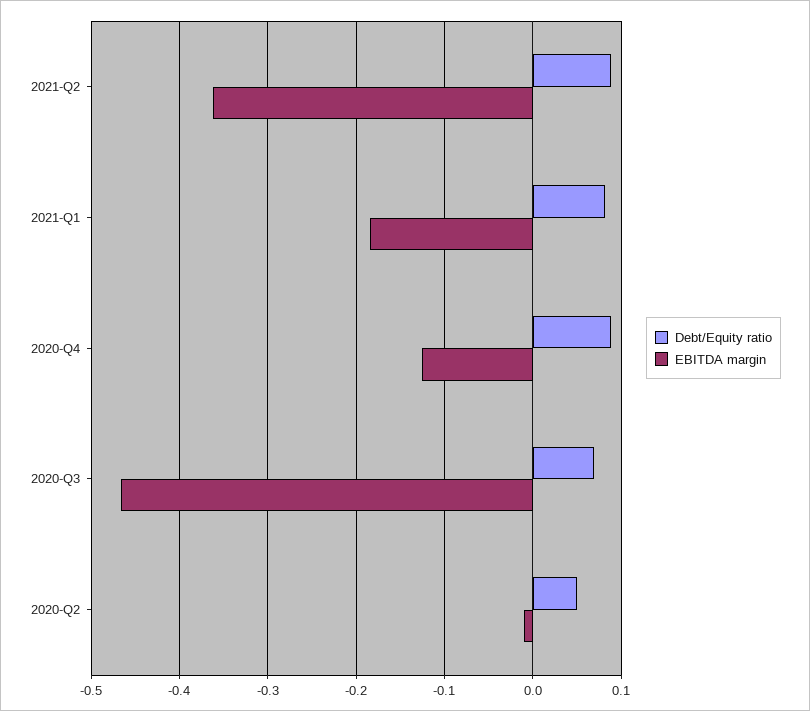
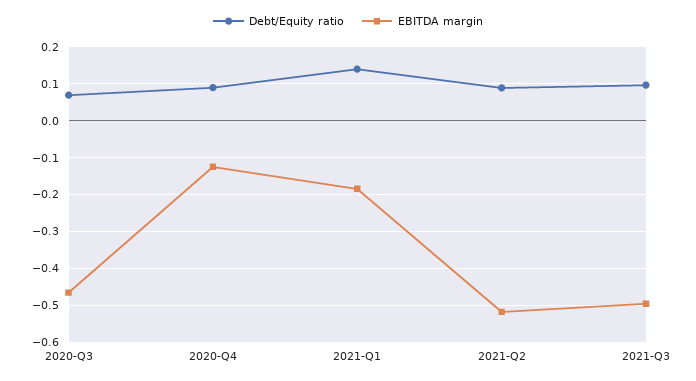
EBITDA margin, 2021-Q2: -0.36 -> -0.52
Debt/Equity ratio, 2021-Q1: 0.08 -> 0.14
Debt/Equity ratio, 2020-Q2: 0.05 -> none
EBITDA margin, 2020-Q2: -0.01 -> none
Debt/Equity ratio, 2021-Q3: none -> 0.1
EBITDA margin, 2021-Q3: none -> -0.5

